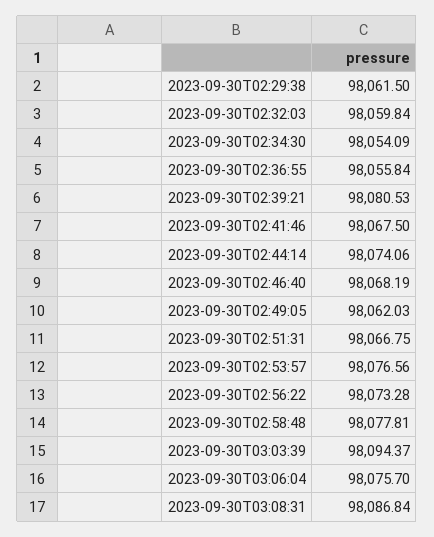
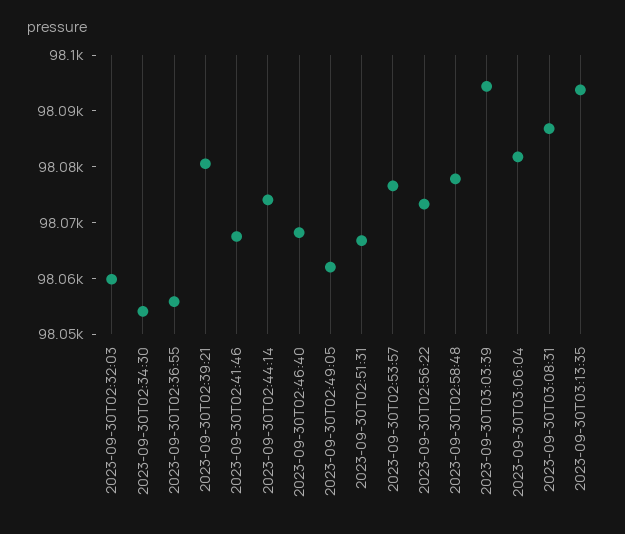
2023-09-30T02:29:38: 98061.5 -> none
2023-09-30T03:06:04: 98075.7 -> 98082
2023-09-30T03:13:35: none -> 98094

